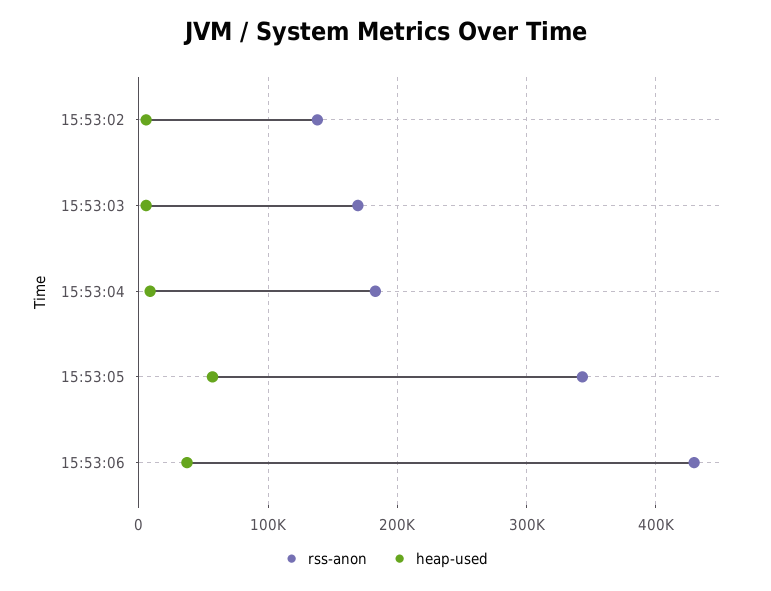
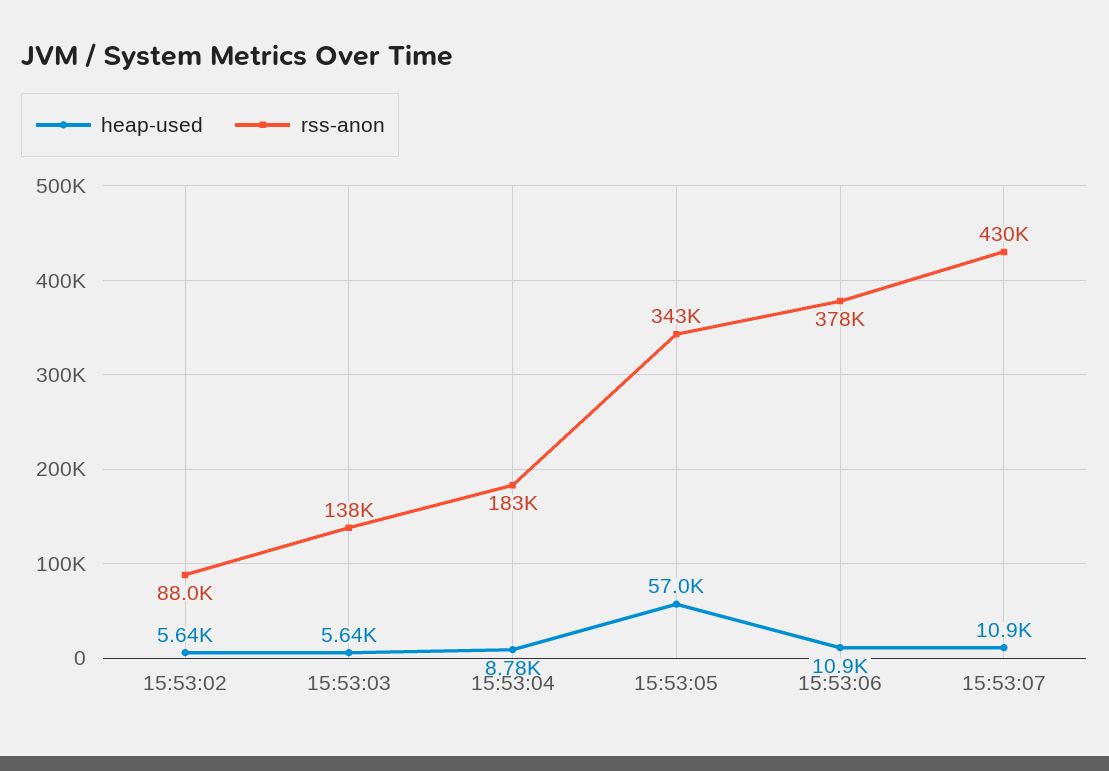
rss-anon, 15:53:02: 140000 -> 88000
rss-anon, 15:53:03: 170000 -> 138000
rss-anon, 15:53:06: 430000 -> 378000
heap-used, 15:53:06: 40000 -> 10900
heap-used, 15:53:07: none -> 10900
rss-anon, 15:53:07: none -> 430000

